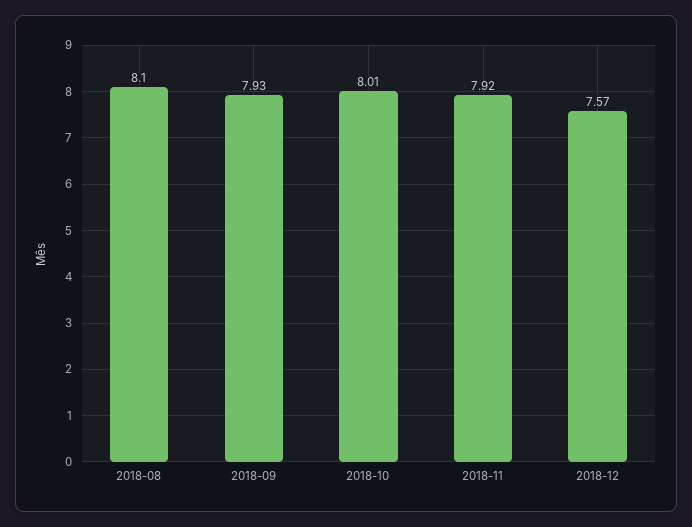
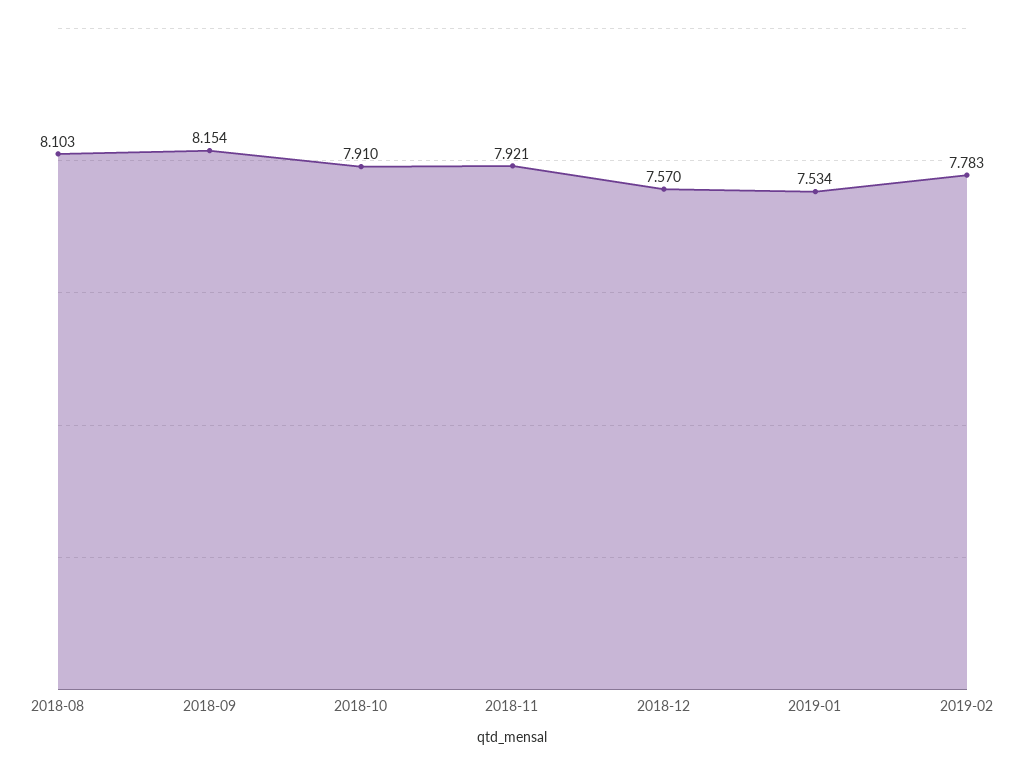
2018-09: 7.93 -> 8.154
2018-10: 8.01 -> 7.91
2019-01: none -> 7.534
2019-02: none -> 7.783

